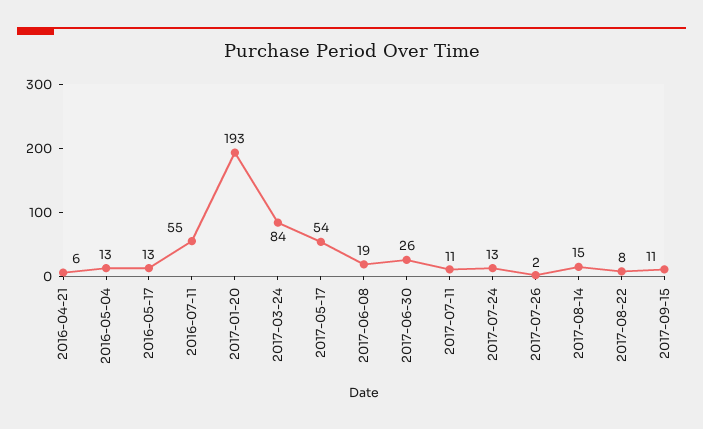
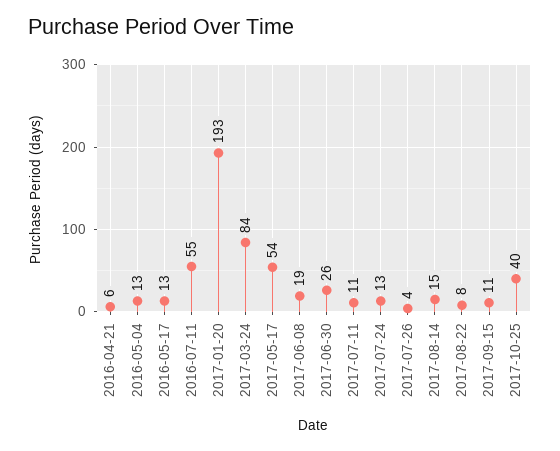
2017-07-26: 2 -> 4
2017-10-25: none -> 40

